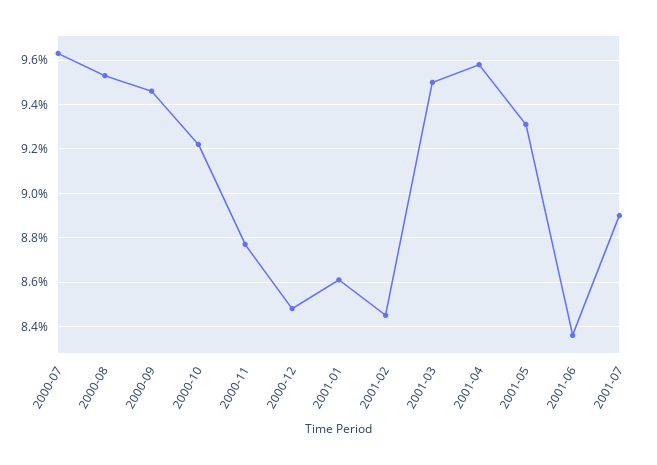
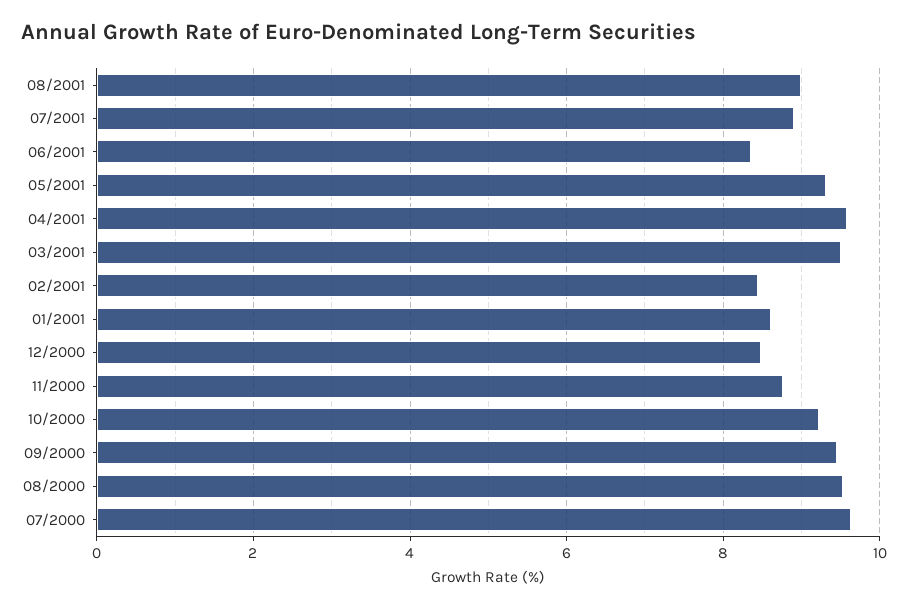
08/2001: none -> 9

